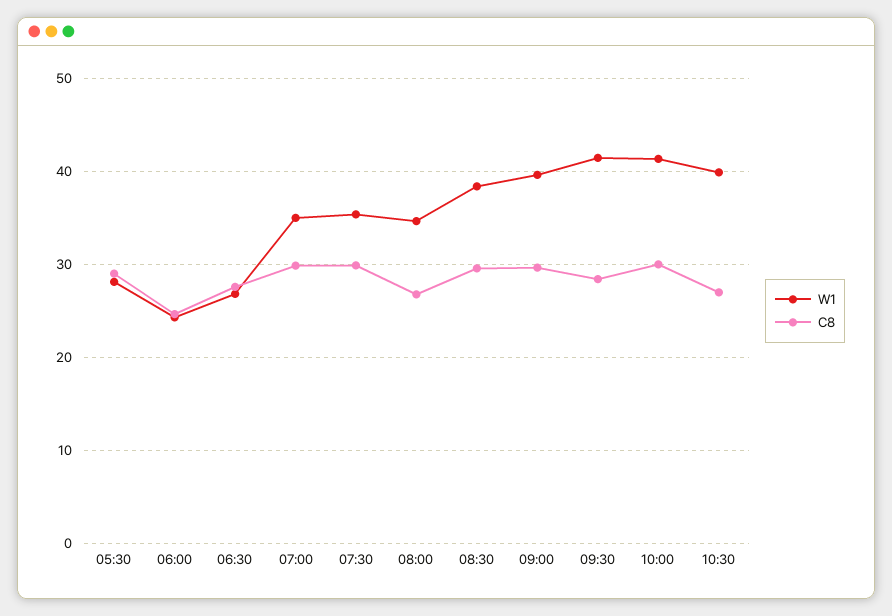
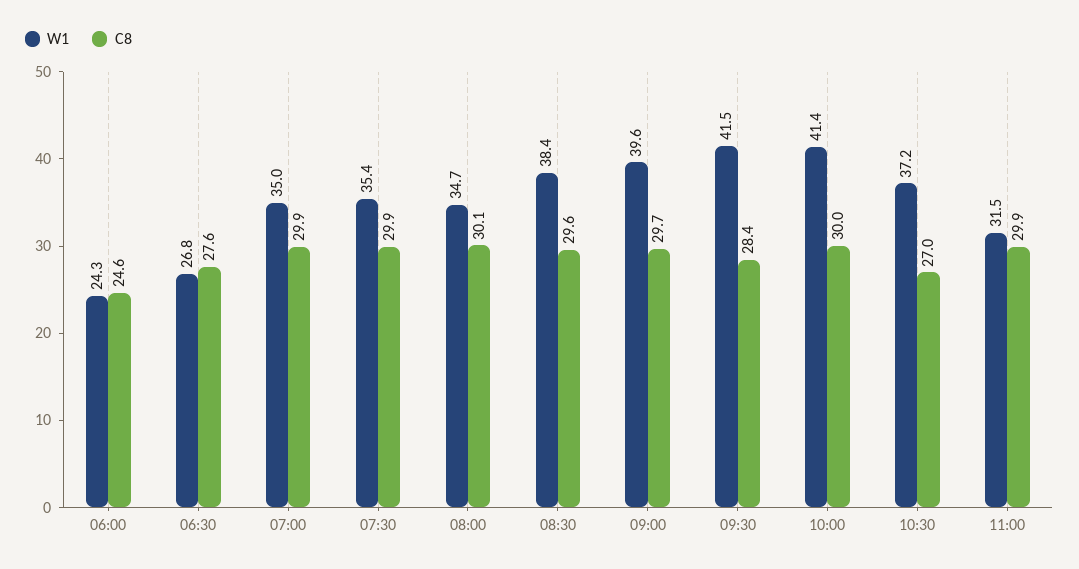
W1, 05:30: 28 -> none
C8, 05:30: 29 -> none
C8, 08:00: 27 -> 30.1
W1, 10:30: 40 -> 37.2
W1, 11:00: none -> 31.5
C8, 11:00: none -> 29.9

